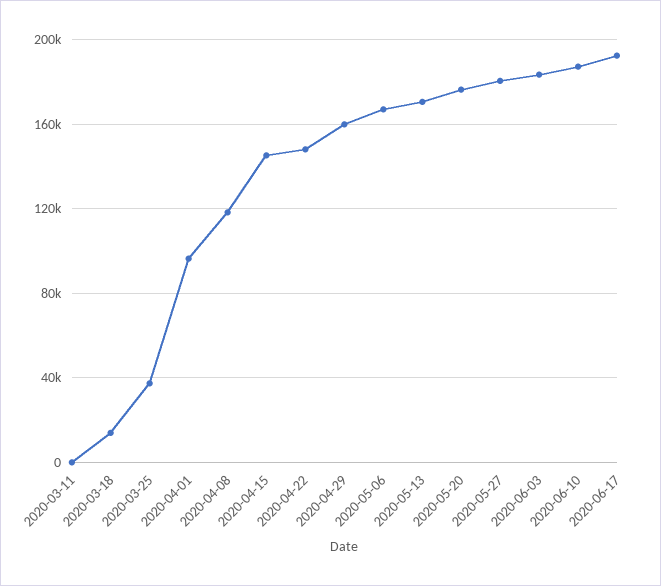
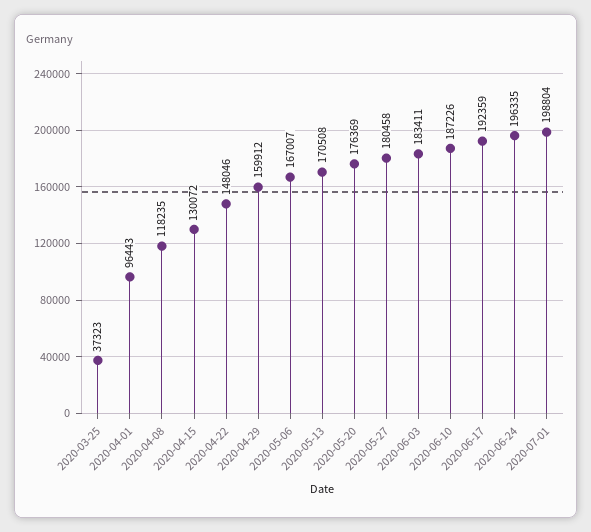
2020-03-11: 0 -> none
2020-03-18: 15000 -> none
2020-04-15: 145000 -> 130072
2020-06-24: none -> 196335
2020-07-01: none -> 198804

